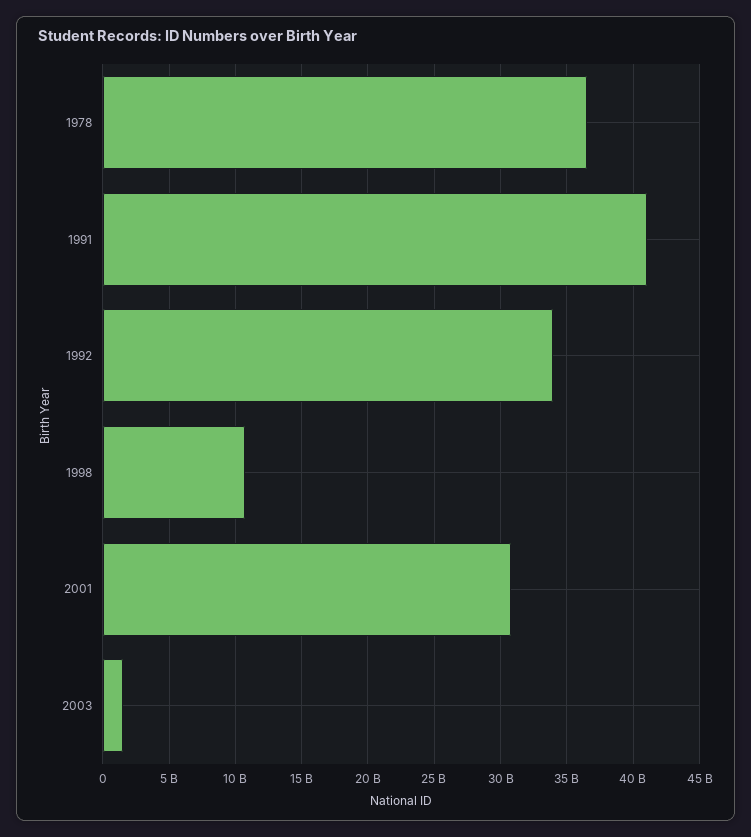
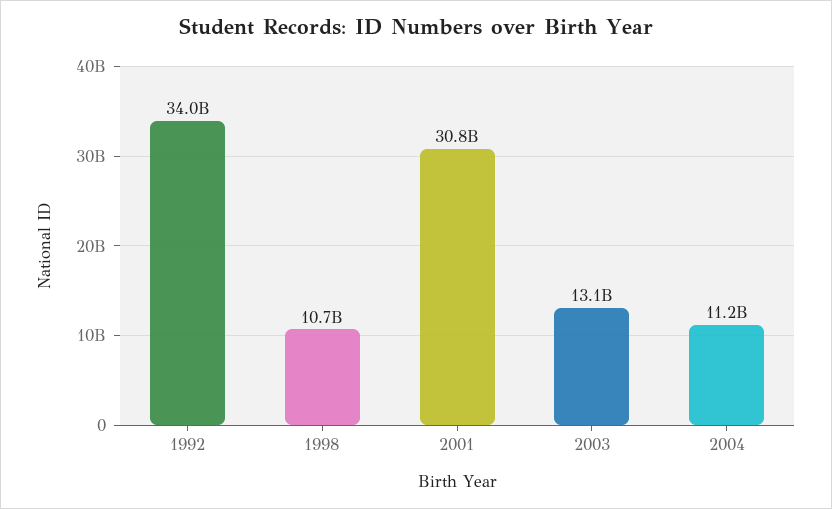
1978: 36500000000 -> none
1991: 41000000000 -> none
2003: 1500000000 -> 13100000000
2004: none -> 11200000000

